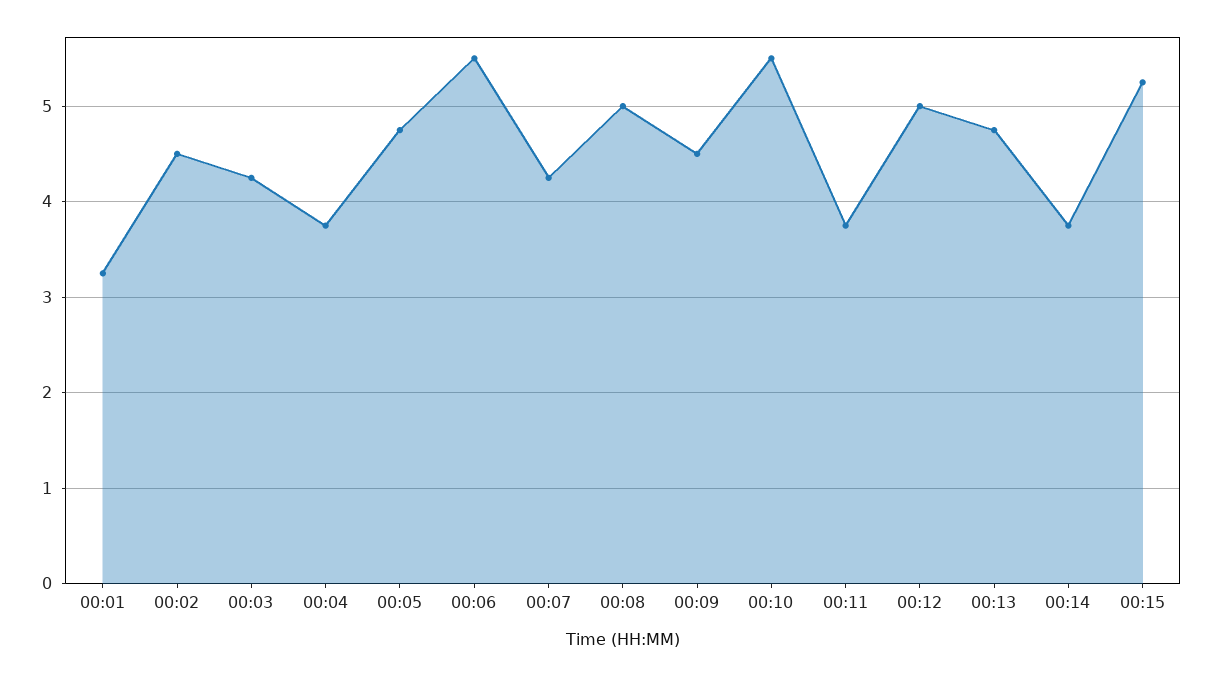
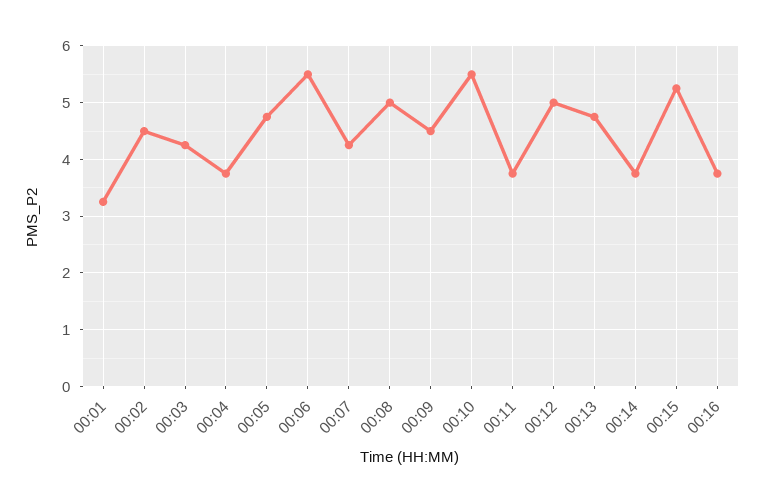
00:16: none -> 3.8

